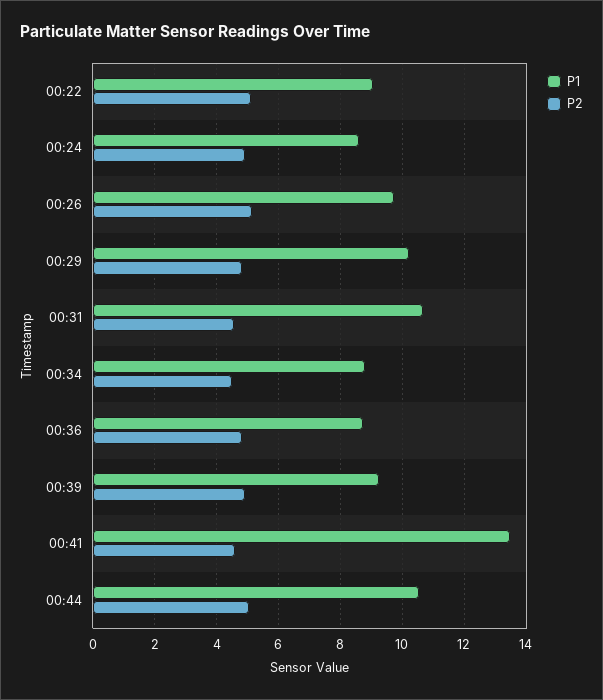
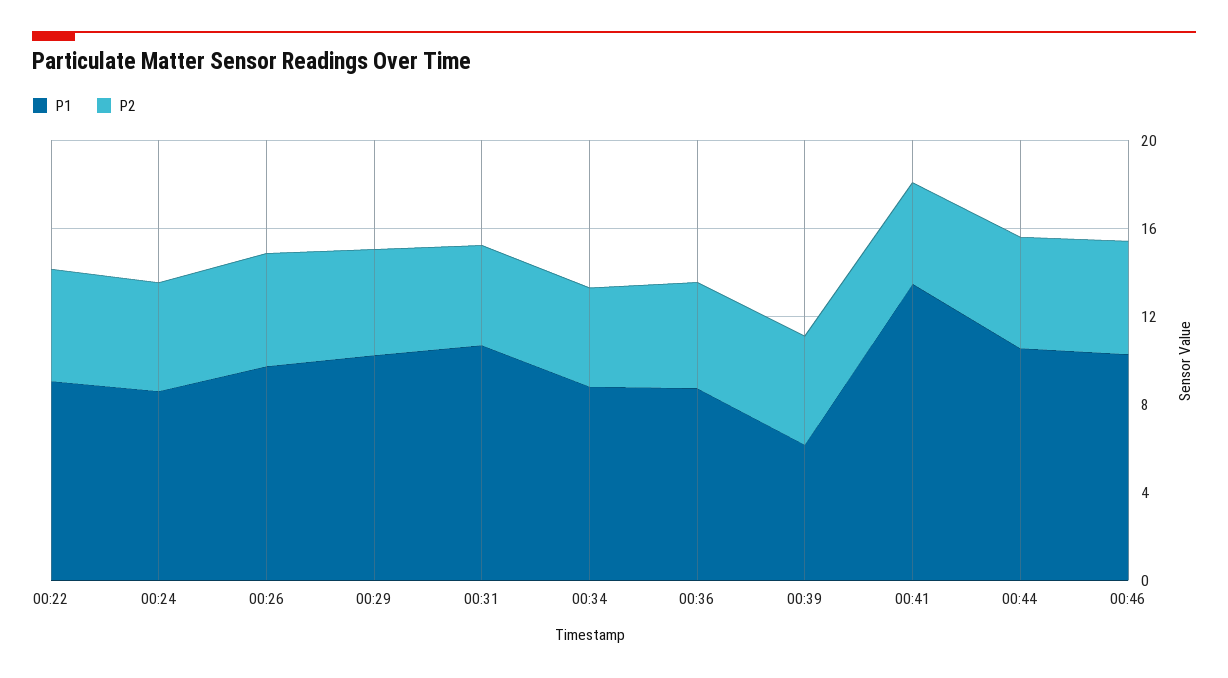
P1, 00:39: 9.2 -> 6
P1, 00:46: none -> 10
P2, 00:46: none -> 5

